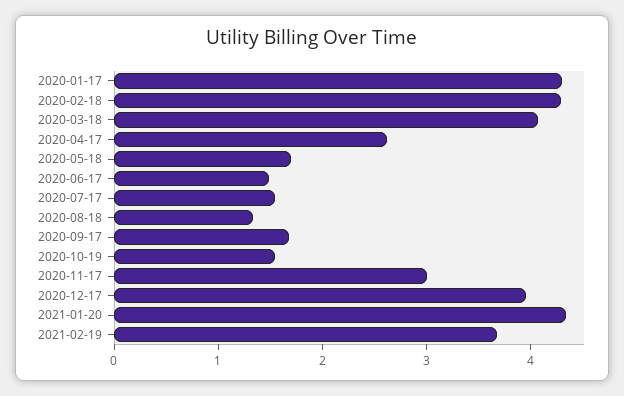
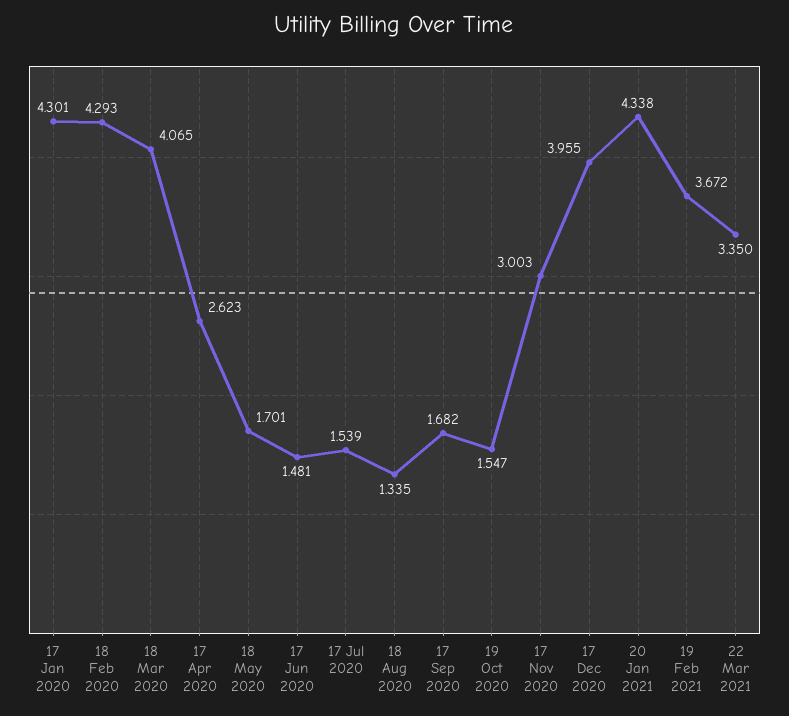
22 Mar 2021: none -> 3.35

